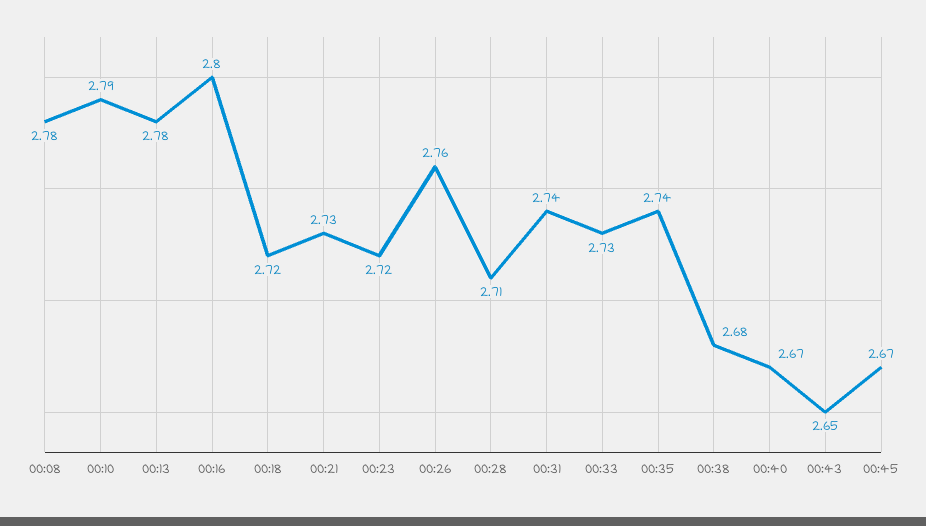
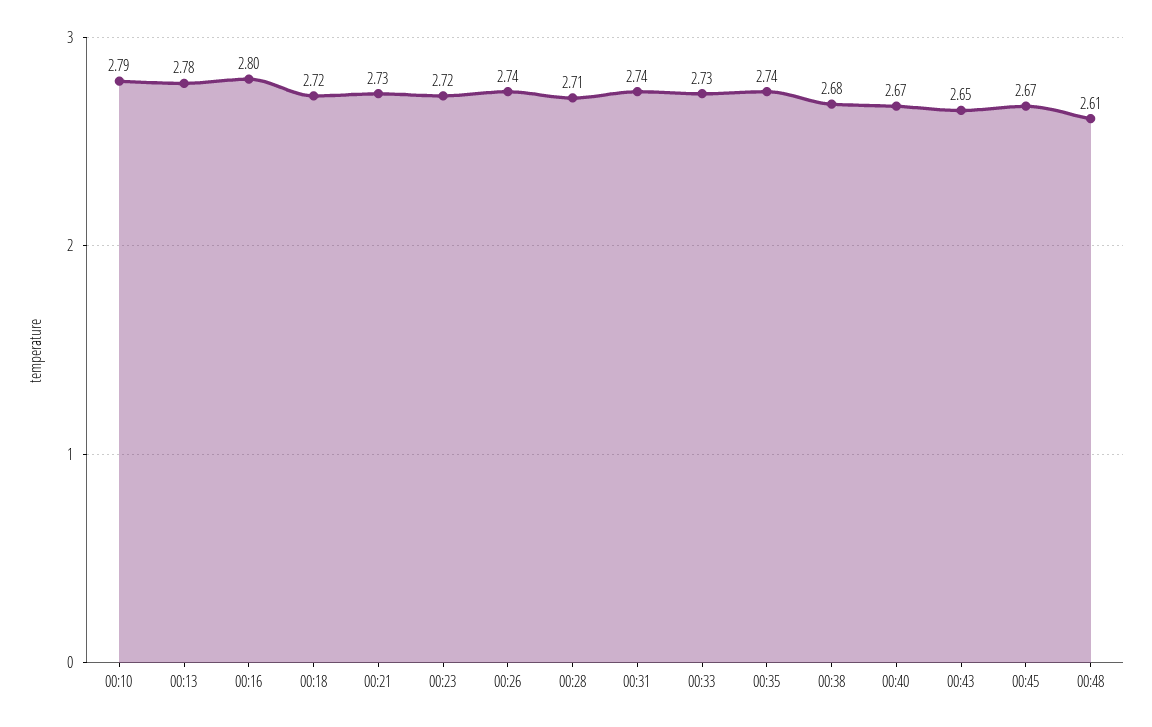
00:08: 2.78 -> none
00:26: 2.76 -> 2.74
00:48: none -> 2.61

